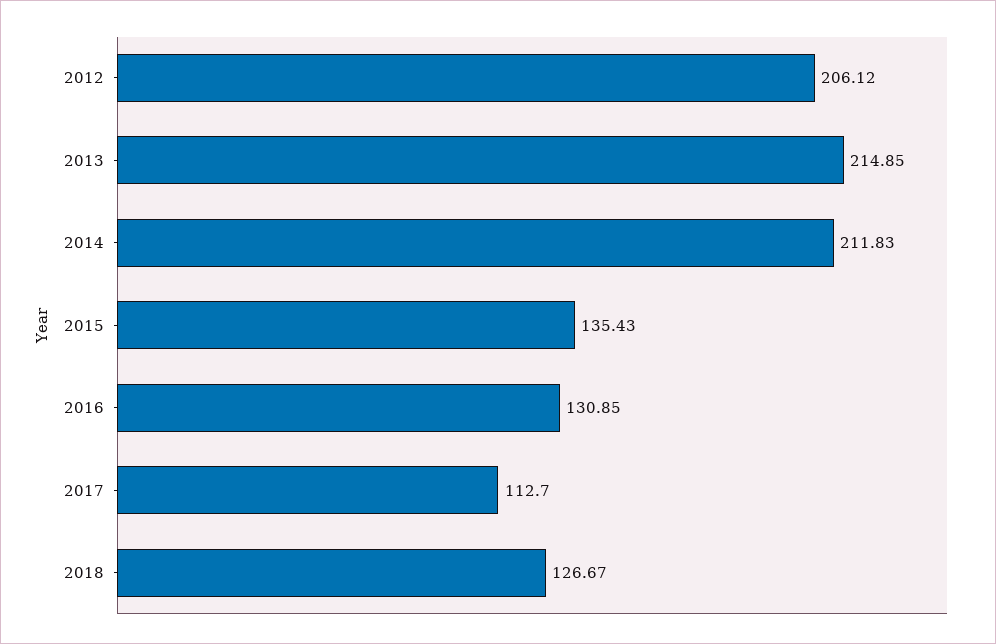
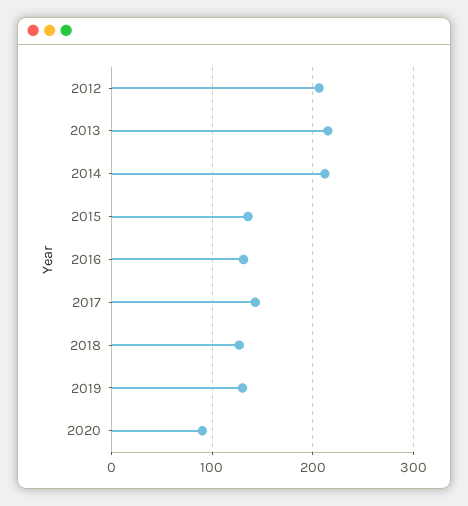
2017: 112.7 -> 140
2019: none -> 130
2020: none -> 90

